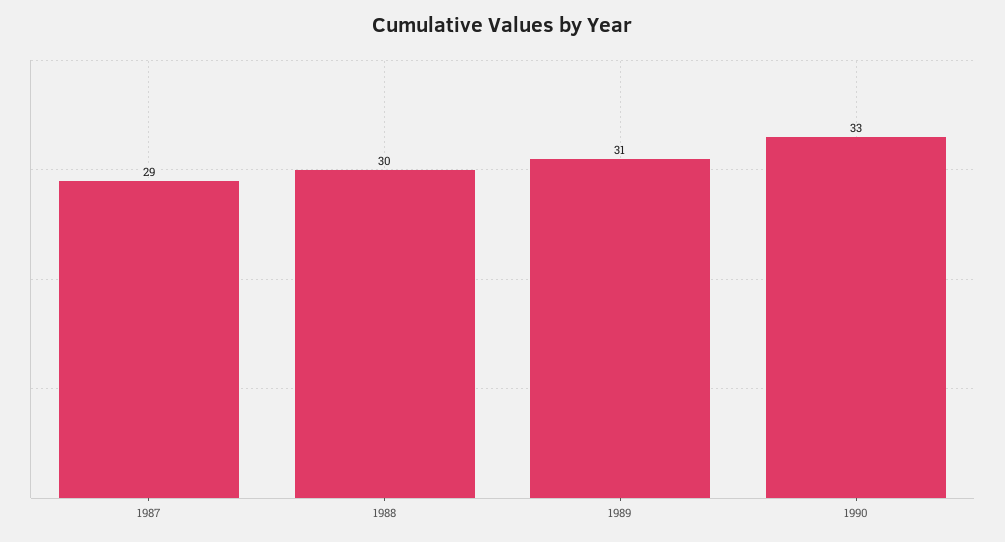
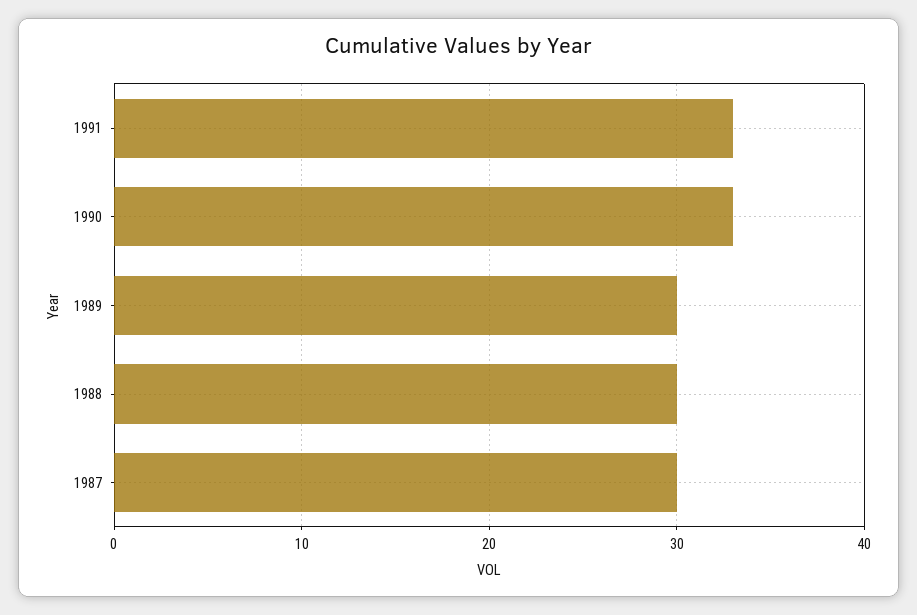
1987: 29 -> 30
1989: 31 -> 30
1991: none -> 33

